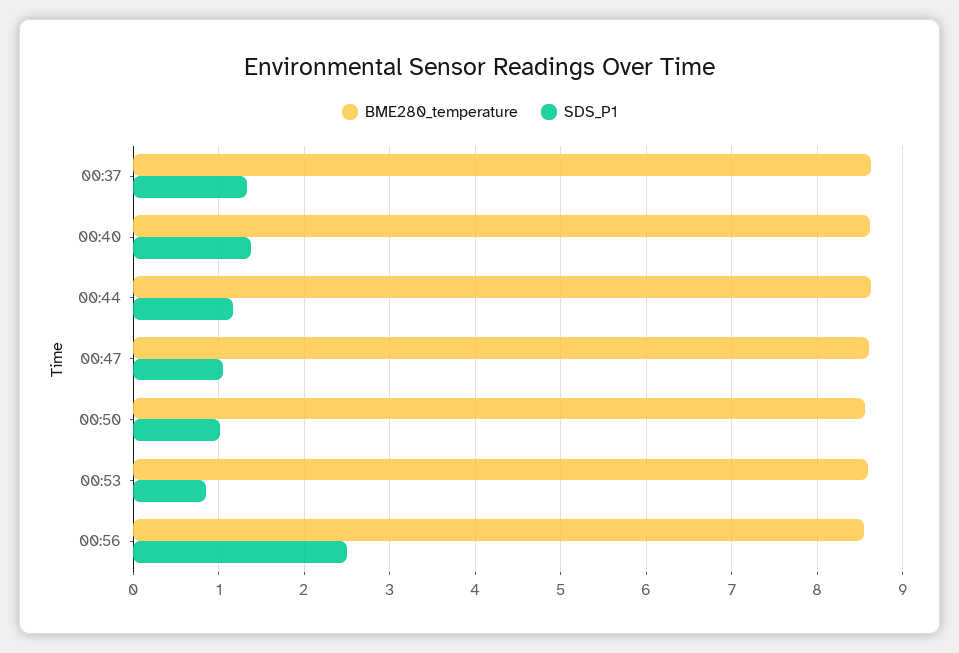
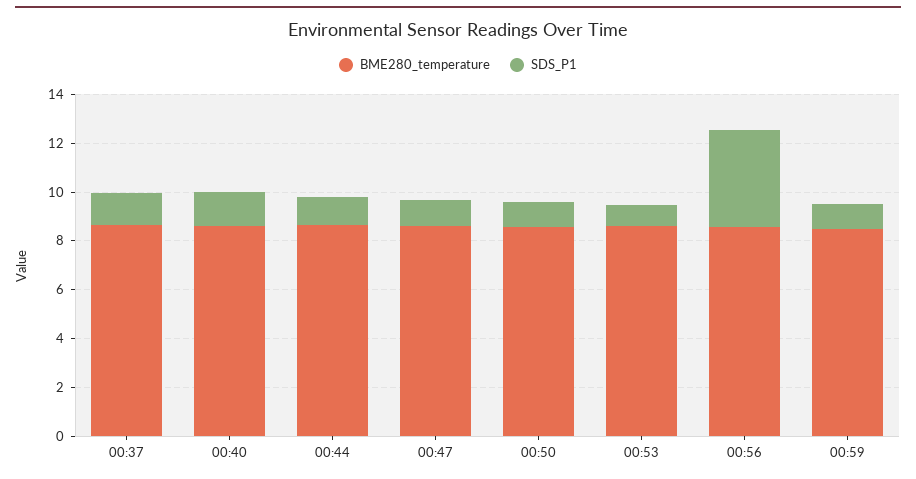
SDS_P1, 00:56: 2.5 -> 4
BME280_temperature, 00:59: none -> 8.5
SDS_P1, 00:59: none -> 1

